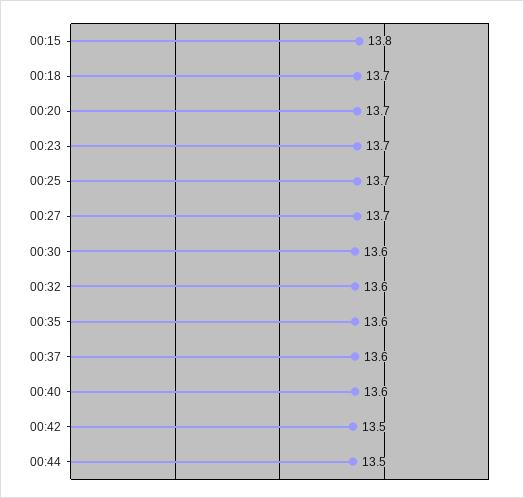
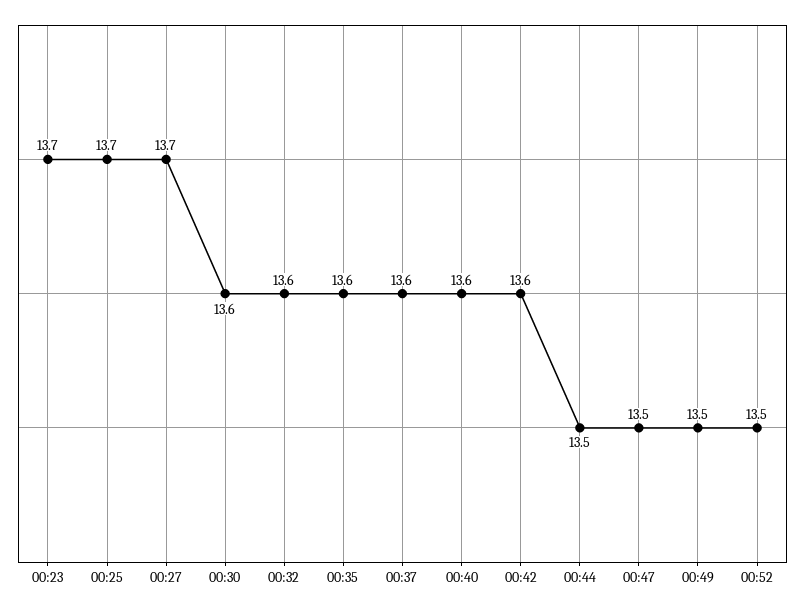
00:15: 13.8 -> none
00:18: 13.7 -> none
00:20: 13.7 -> none
00:42: 13.5 -> 13.6
00:47: none -> 13.5
00:49: none -> 13.5
00:52: none -> 13.5

